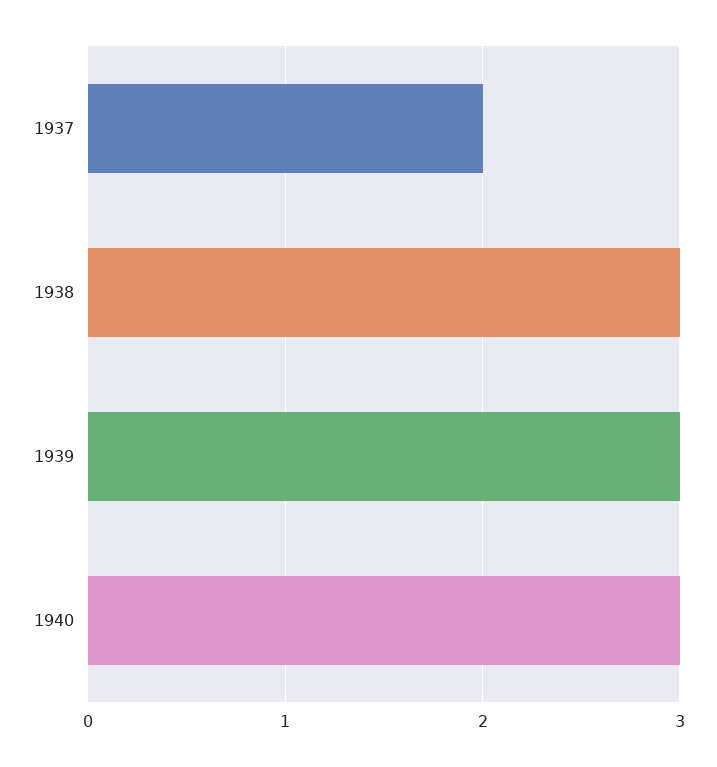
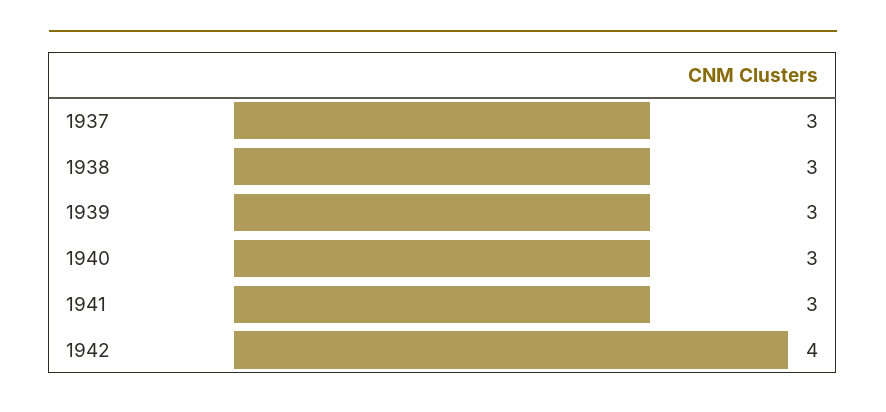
1937: 2 -> 3
1941: none -> 3
1942: none -> 4

